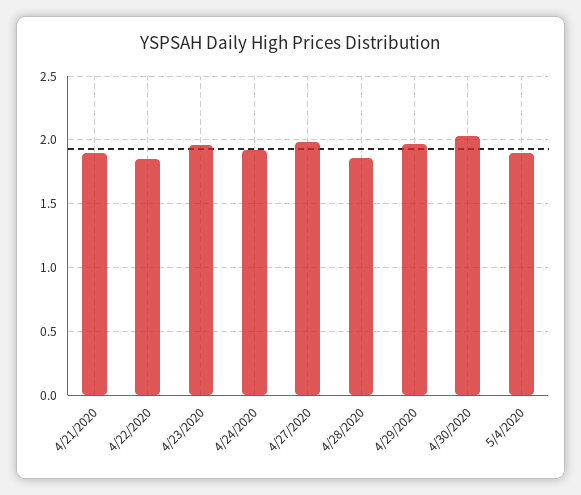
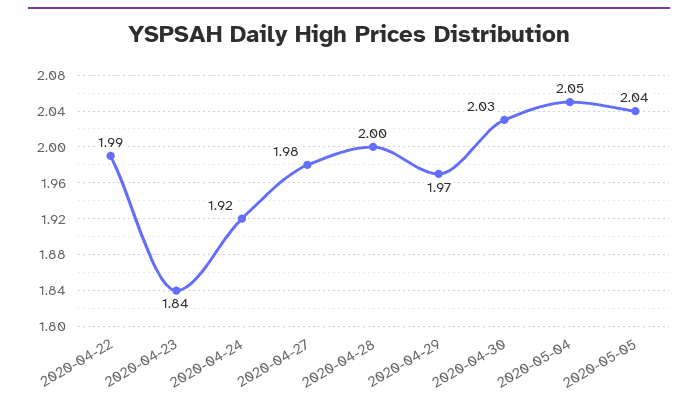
4/21/2020: 1.9 -> none
4/22/2020: 1.85 -> 1.99
4/23/2020: 1.95 -> 1.84
4/28/2020: 1.85 -> 2
5/4/2020: 1.9 -> 2.05
2020-05-05: none -> 2.04

